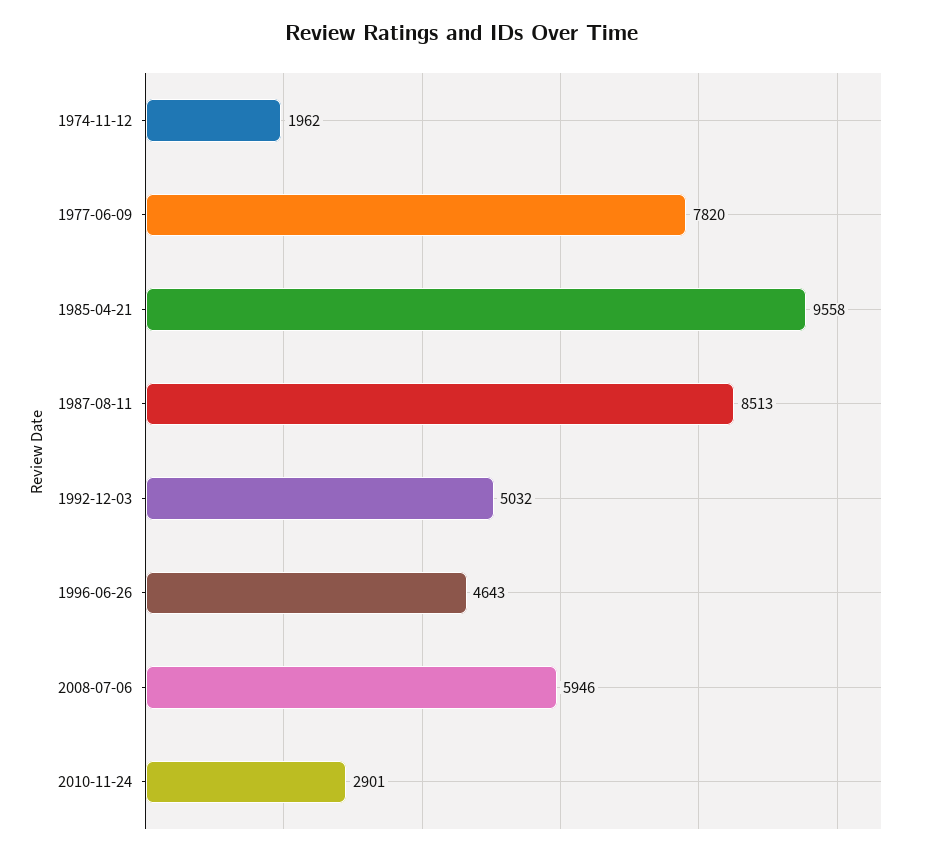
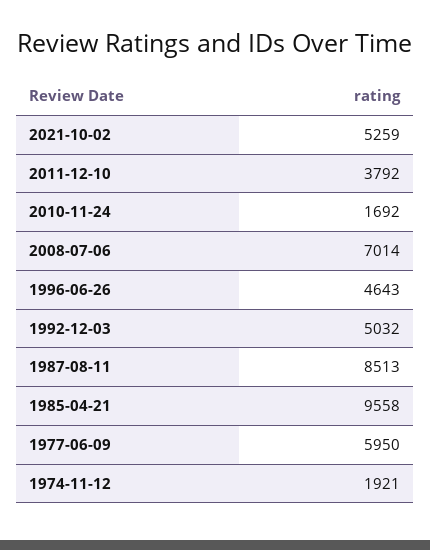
1974-11-12: 1962 -> 1921
1977-06-09: 7820 -> 5950
2008-07-06: 5946 -> 7014
2010-11-24: 2901 -> 1692
2021-10-02: none -> 5259
2011-12-10: none -> 3792

